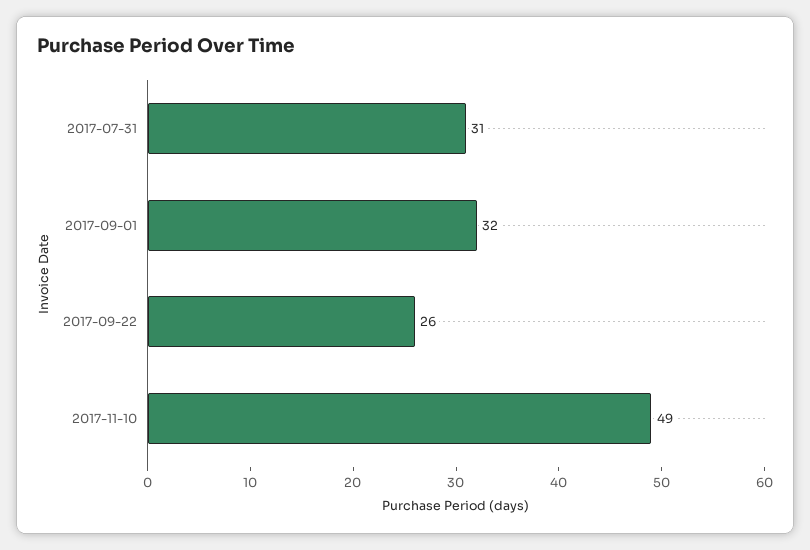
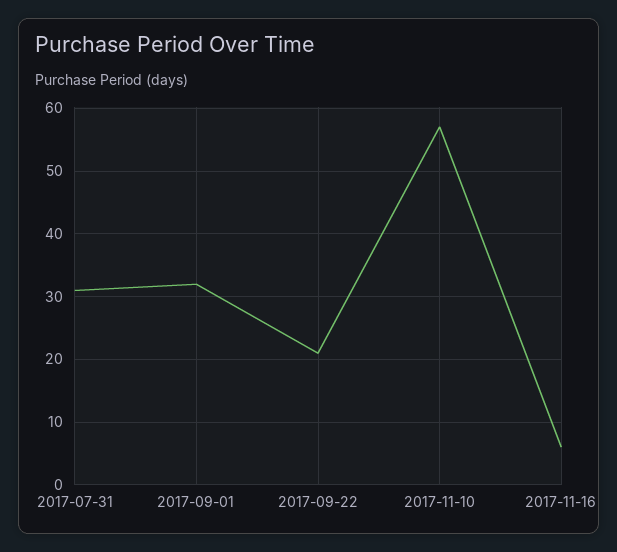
2017-09-22: 26 -> 21
2017-11-10: 49 -> 57
2017-11-16: none -> 6

